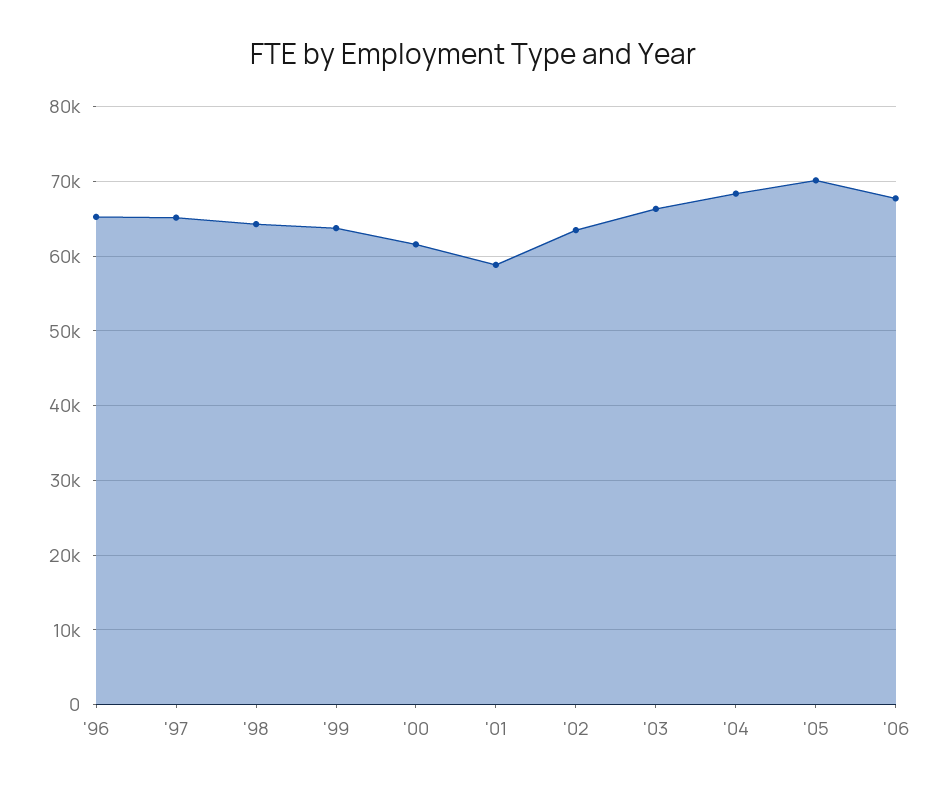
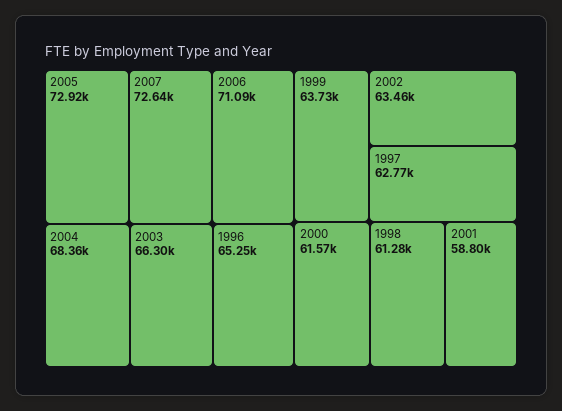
'97: 65000 -> 62770
'98: 64000 -> 61280
'05: 70000 -> 72920
'06: 68000 -> 71090
2007: none -> 72640

